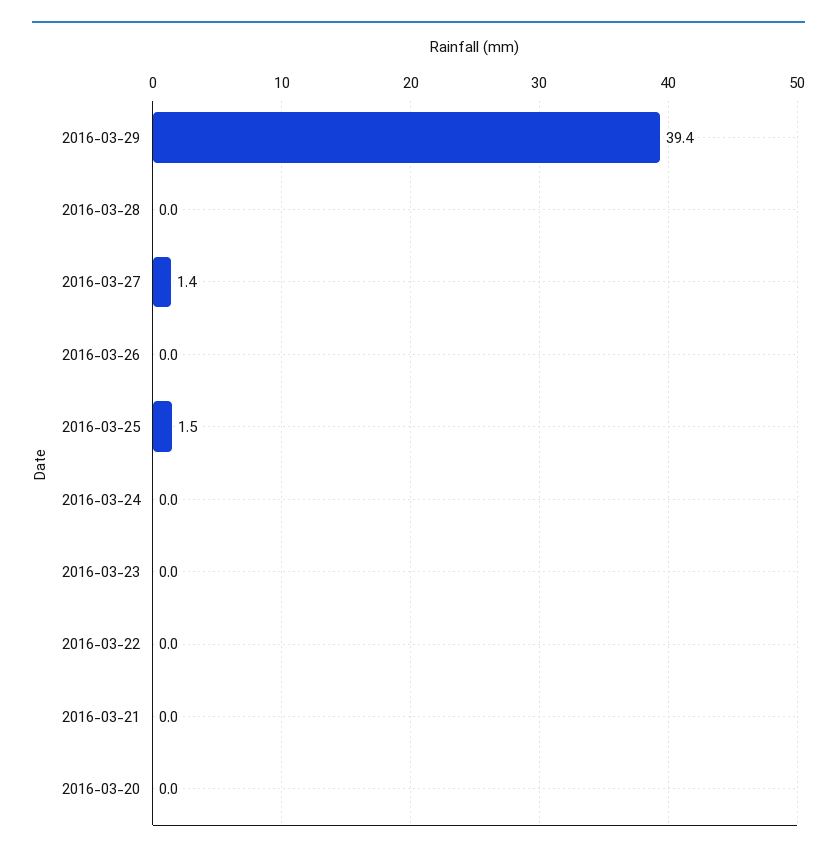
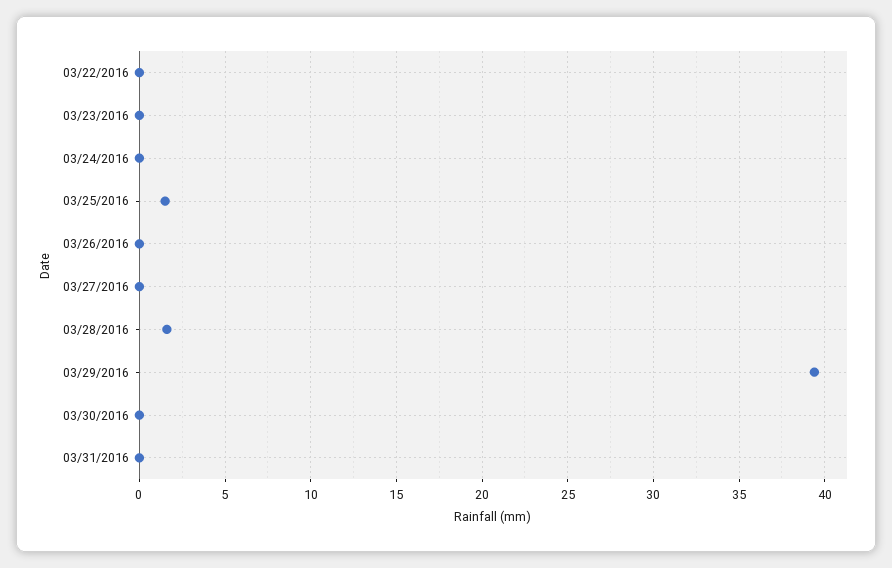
2016-03-28: 0 -> 1.5
2016-03-27: 1.4 -> 0
2016-03-21: 0 -> none
2016-03-20: 0 -> none
03/30/2016: none -> 0
03/31/2016: none -> 0

